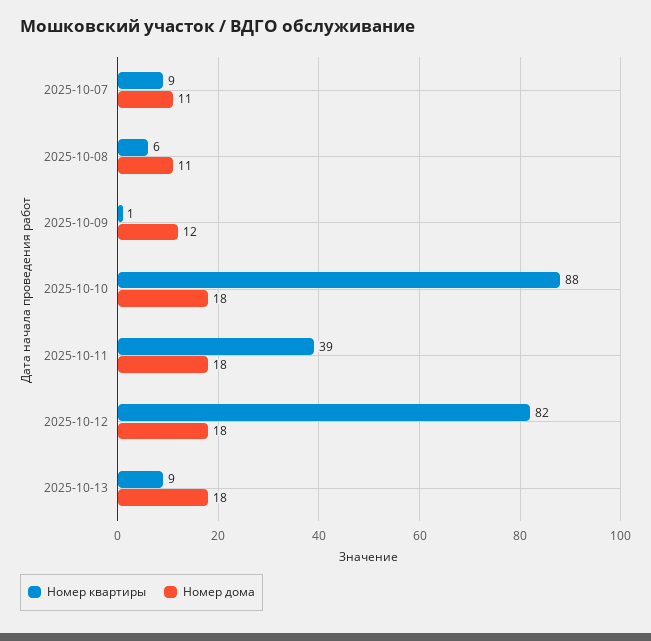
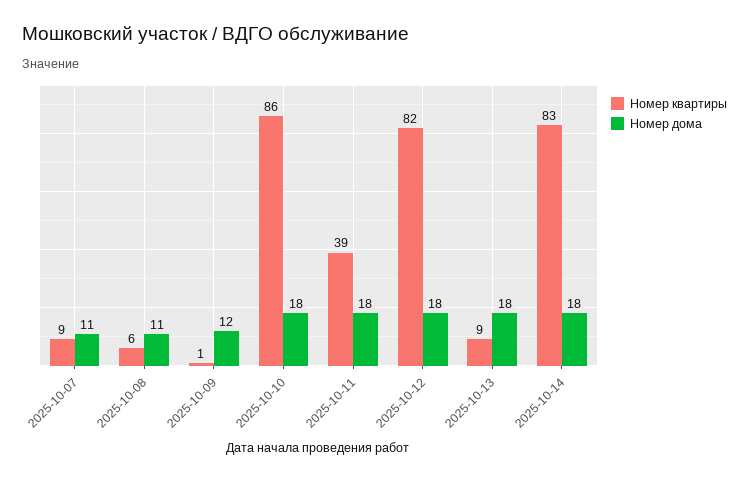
Номер квартиры, 2025-10-10: 88 -> 86
Номер квартиры, 2025-10-14: none -> 83
Номер дома, 2025-10-14: none -> 18

